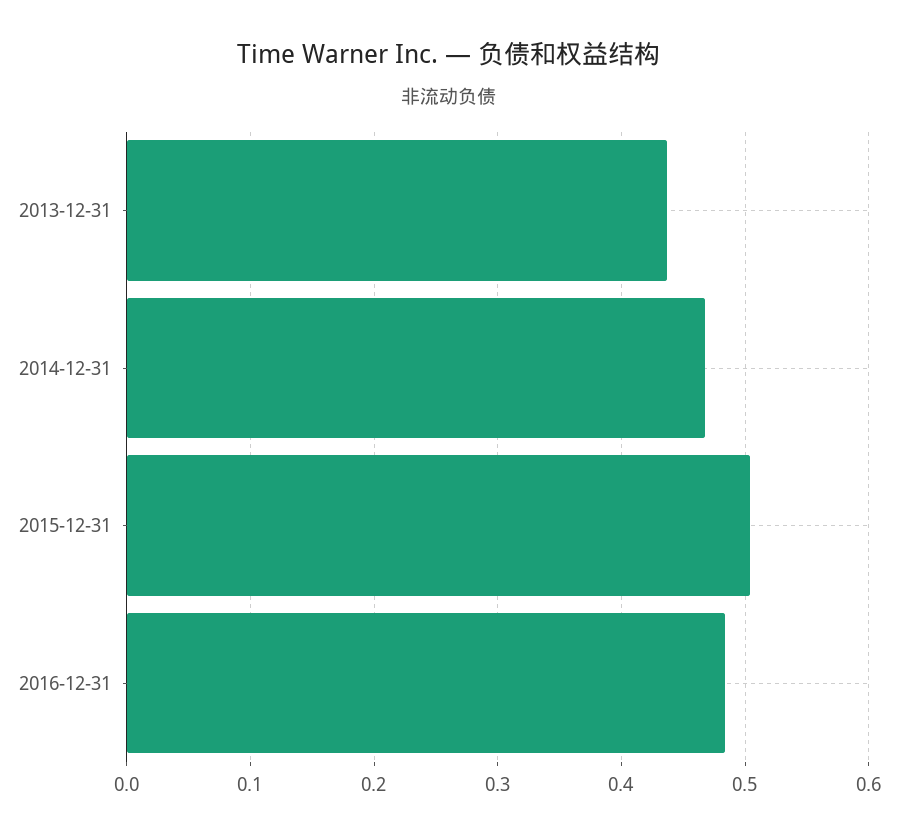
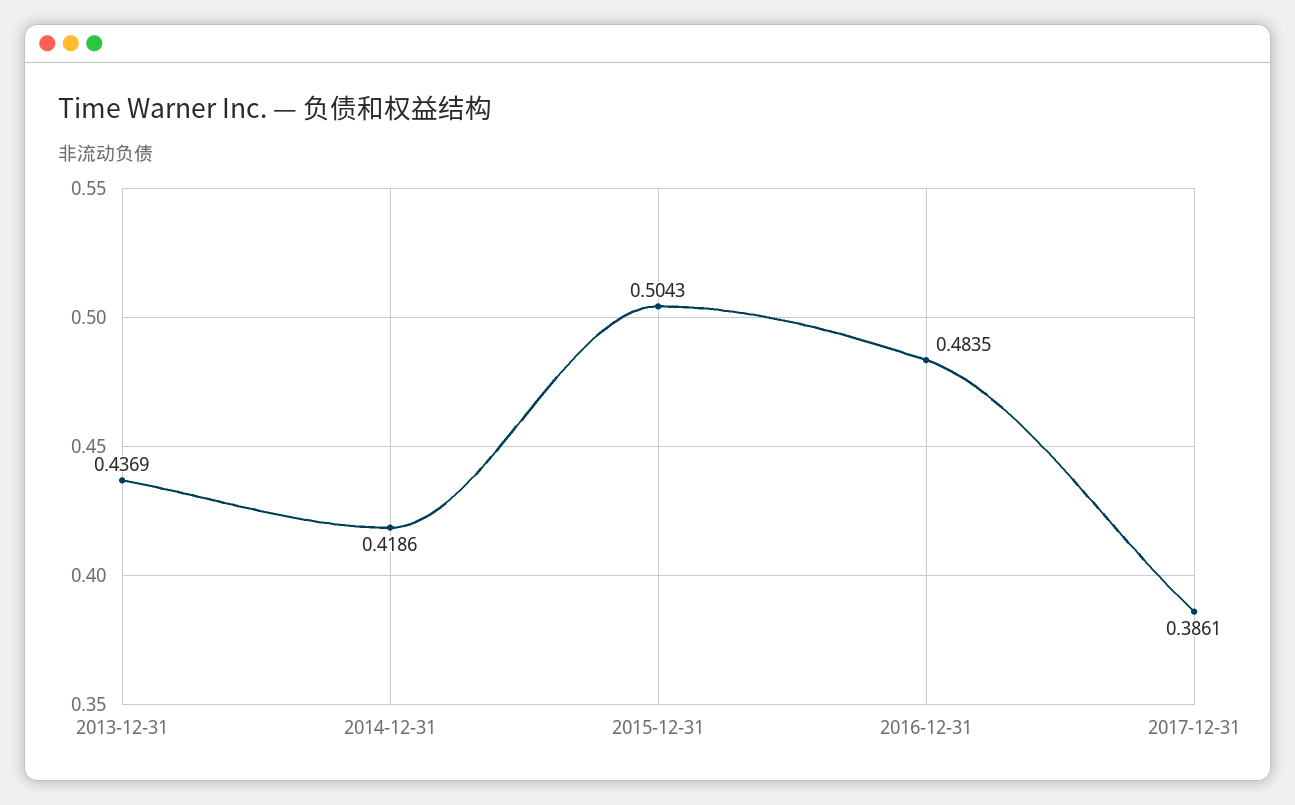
2014-12-31: 0.47 -> 0.4186
2017-12-31: none -> 0.3861

